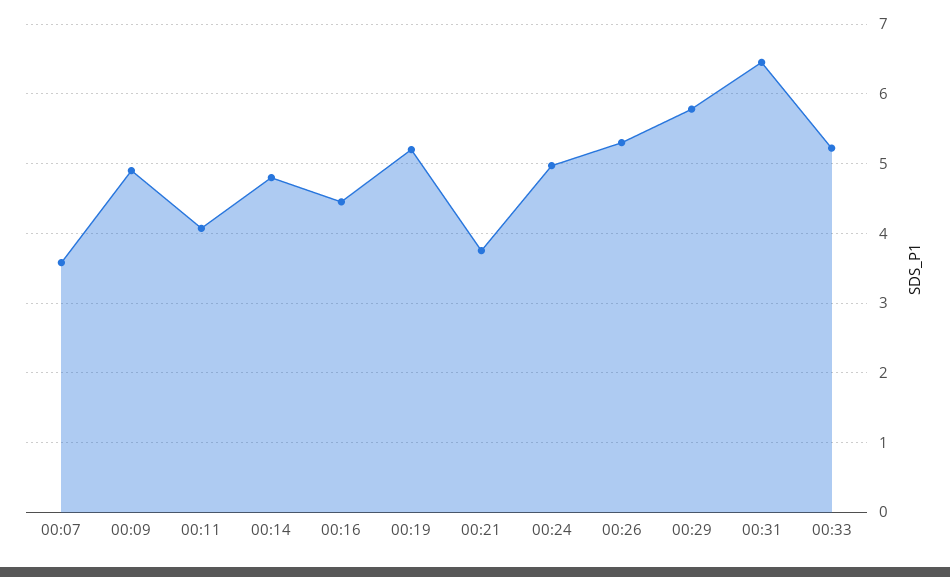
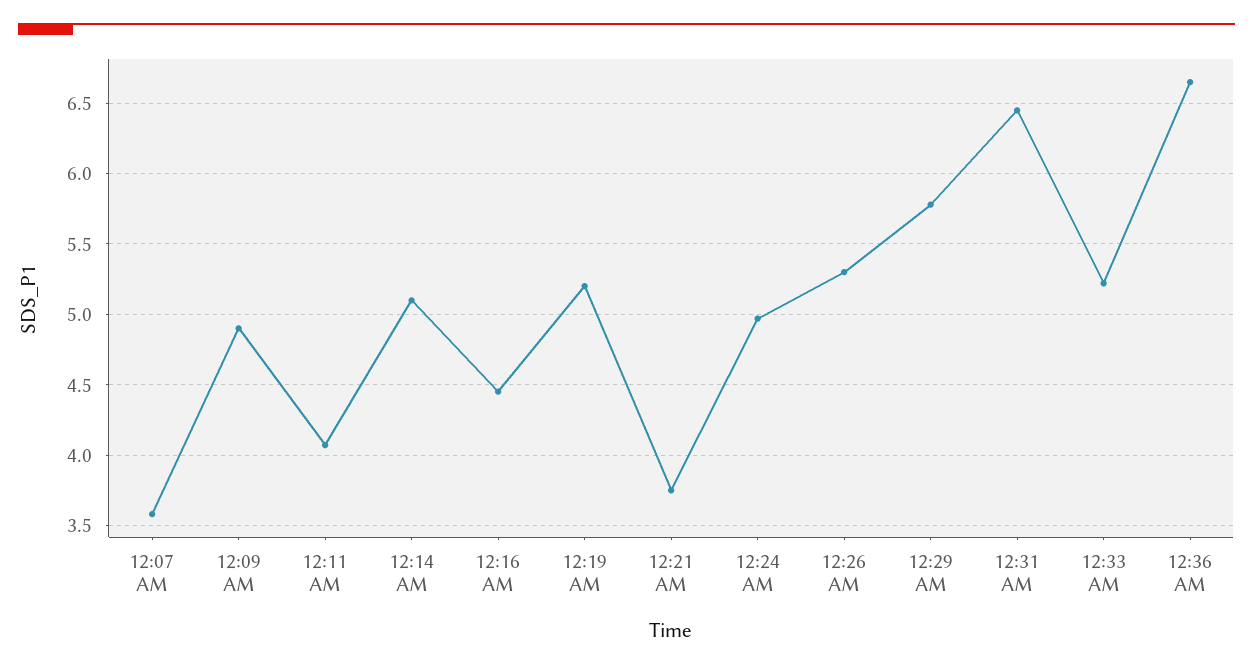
00:14: 4.8 -> 5.1
12:36 AM: none -> 6.65

